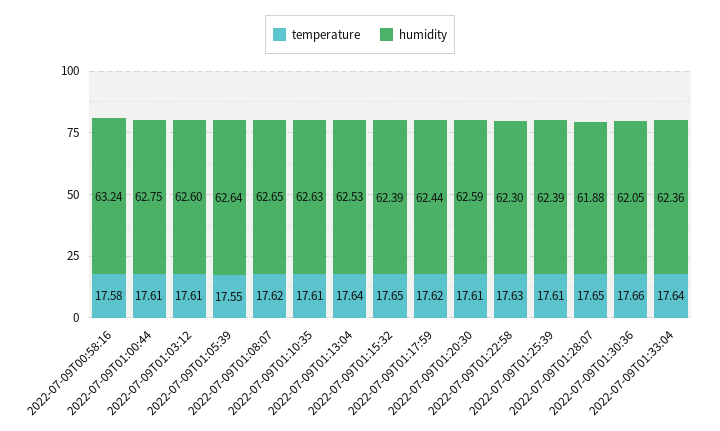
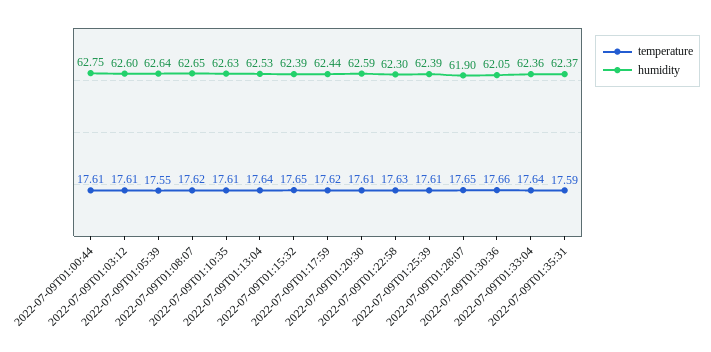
temperature, 2022-07-09T00:58:16: 17.58 -> none
humidity, 2022-07-09T00:58:16: 63.24 -> none
humidity, 2022-07-09T01:28:07: 61.88 -> 61.9
temperature, 2022-07-09T01:35:31: none -> 17.59
humidity, 2022-07-09T01:35:31: none -> 62.37

